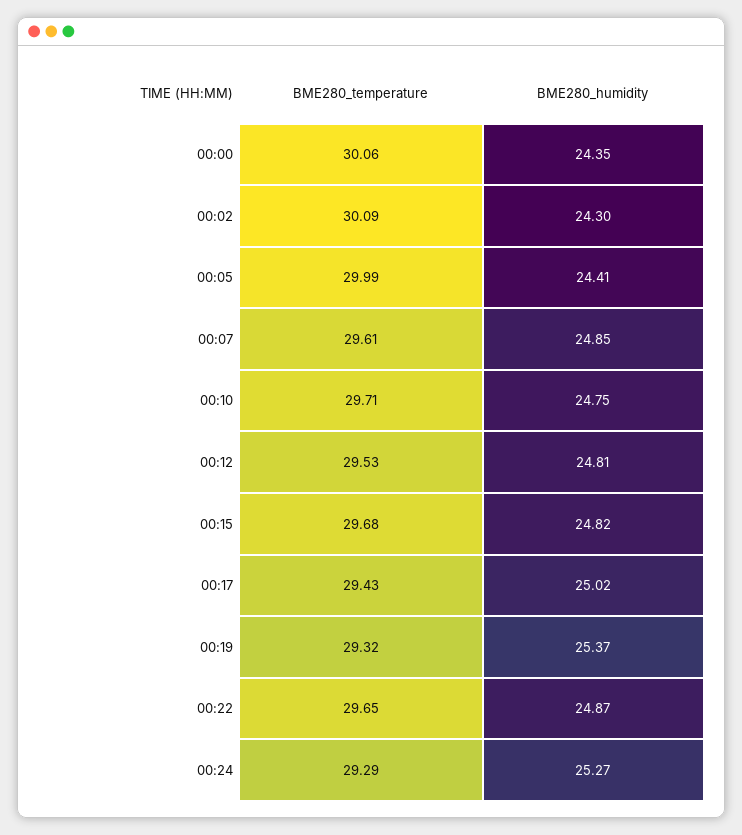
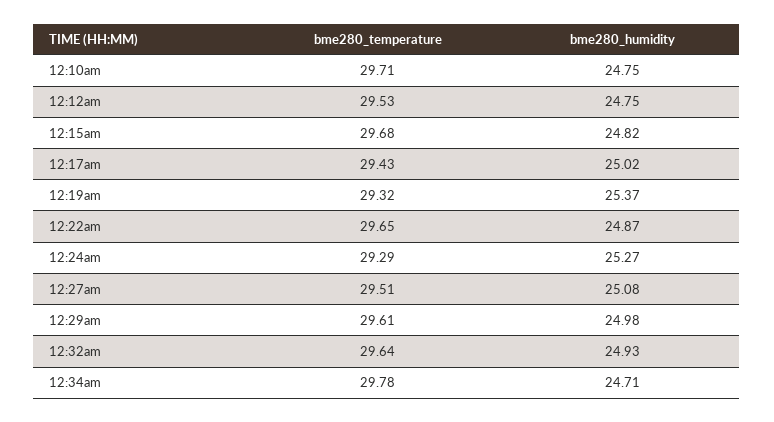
BME280_temperature, 00:00: 30.06 -> none
BME280_humidity, 00:00: 24.35 -> none
BME280_temperature, 00:02: 30.09 -> none
BME280_humidity, 00:02: 24.3 -> none
BME280_temperature, 00:05: 29.99 -> none
BME280_humidity, 00:05: 24.41 -> none
BME280_temperature, 00:07: 29.61 -> none
BME280_humidity, 00:07: 24.85 -> none
BME280_humidity, 00:12: 24.81 -> 24.75
BME280_temperature, 12:27am: none -> 29.51
BME280_humidity, 12:27am: none -> 25.08
BME280_temperature, 12:29am: none -> 29.61
BME280_humidity, 12:29am: none -> 24.98
BME280_temperature, 12:32am: none -> 29.64
BME280_humidity, 12:32am: none -> 24.93
BME280_temperature, 12:34am: none -> 29.78
BME280_humidity, 12:34am: none -> 24.71

